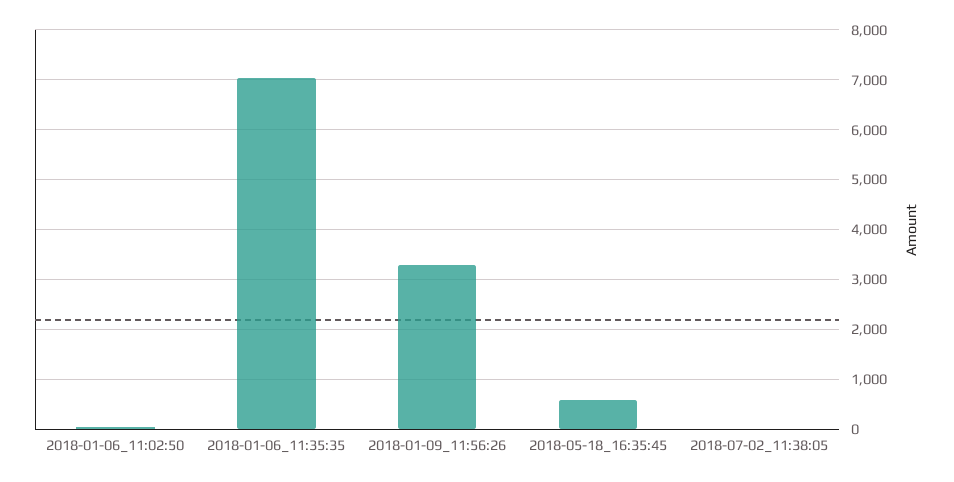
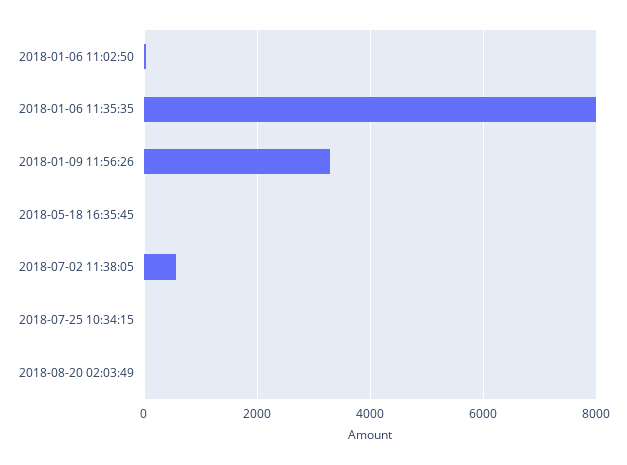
2018-01-06_11:35:35: 7000 -> 8000
2018-05-18_16:35:45: 600 -> 0
2018-07-02_11:38:05: 0 -> 600
2018-07-25 10:34:15: none -> 0
2018-08-20 02:03:49: none -> 0

